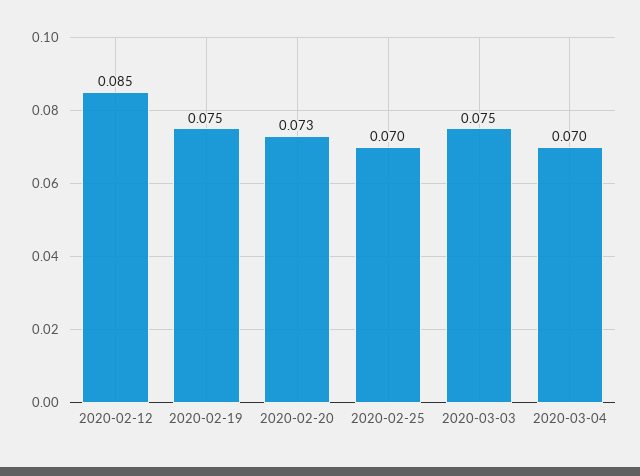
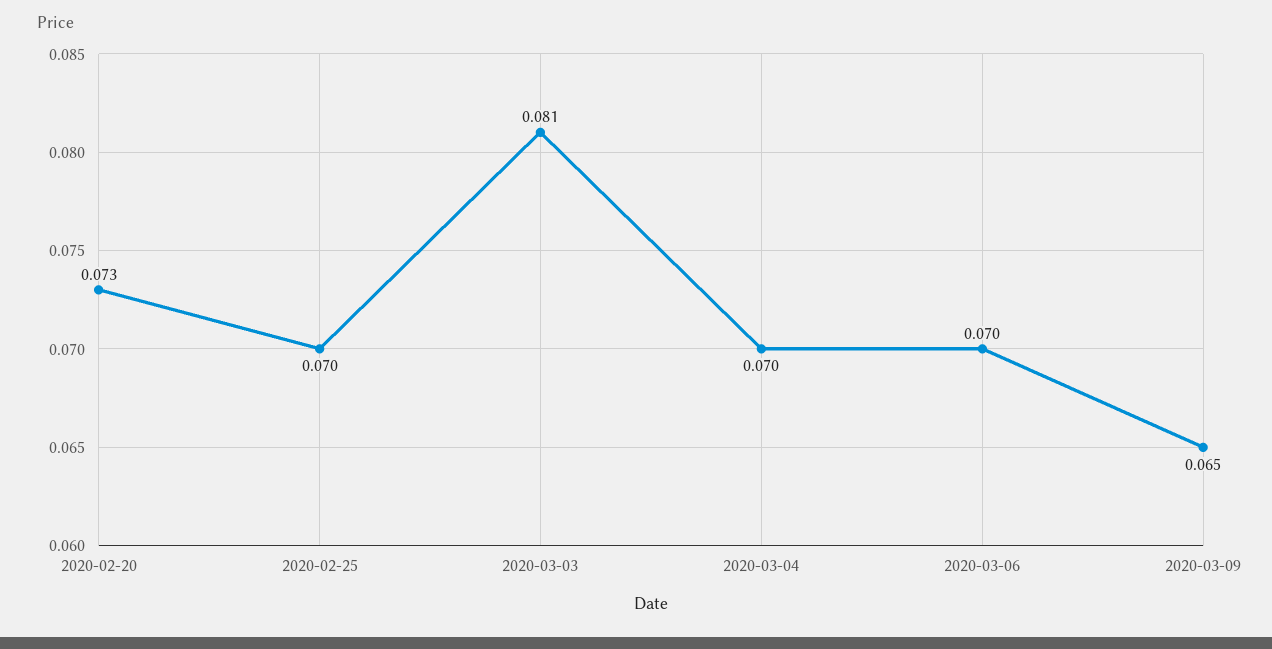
2020-02-12: 0.085 -> none
2020-02-19: 0.075 -> none
2020-03-03: 0.075 -> 0.081
2020-03-06: none -> 0.07
2020-03-09: none -> 0.065

